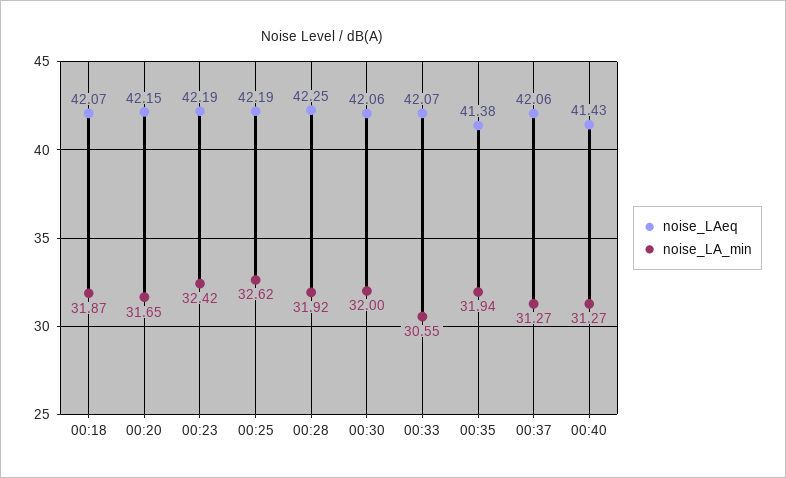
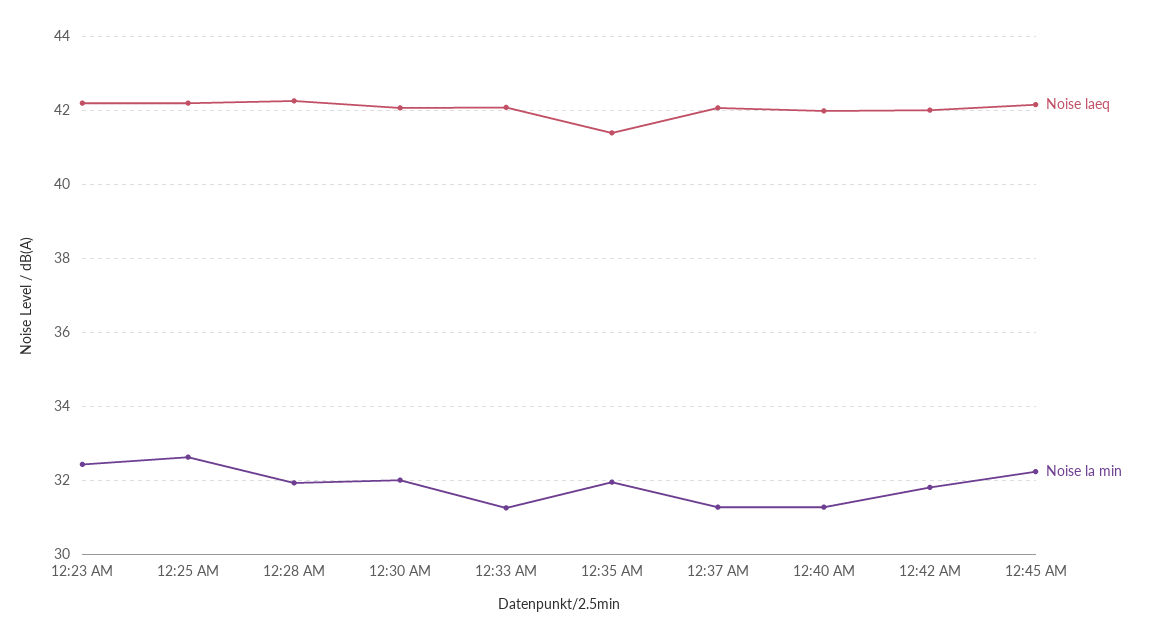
noise_LAeq, 00:18: 42.07 -> none
noise_LA_min, 00:18: 31.87 -> none
noise_LAeq, 00:20: 42.15 -> none
noise_LA_min, 00:20: 31.65 -> none
noise_LA_min, 00:33: 30.55 -> 31.2
noise_LAeq, 00:40: 41.43 -> 42
noise_LAeq, 12:42 AM: none -> 42
noise_LA_min, 12:42 AM: none -> 31.8
noise_LAeq, 12:45 AM: none -> 42.2
noise_LA_min, 12:45 AM: none -> 32.2

